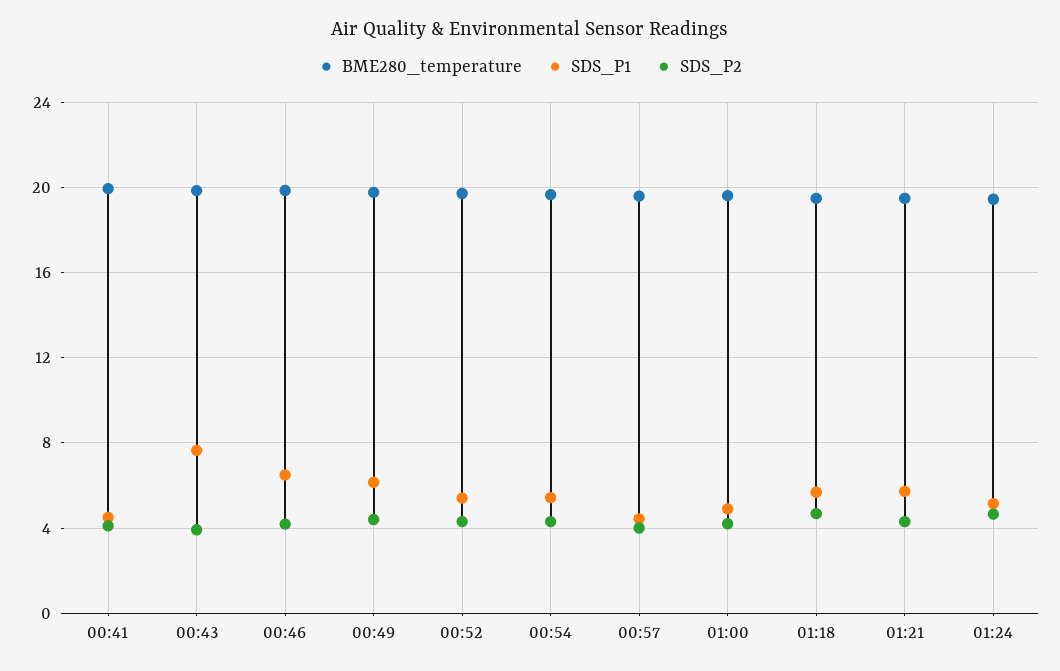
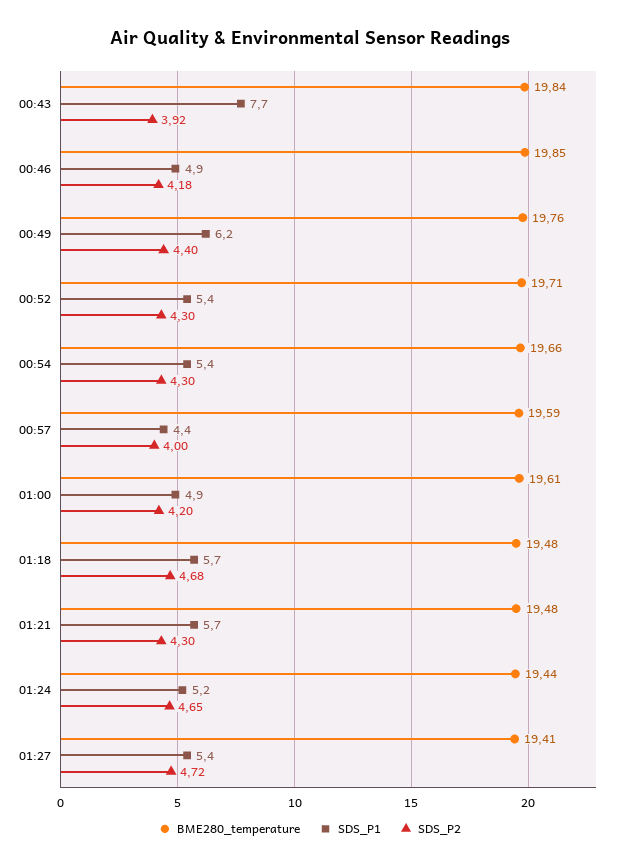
BME280_temperature, 00:41: 20 -> none
SDS_P1, 00:41: 4.5 -> none
SDS_P2, 00:41: 4 -> none
SDS_P1, 00:46: 6.5 -> 4.9
BME280_temperature, 01:27: none -> 19.41
SDS_P1, 01:27: none -> 5.4
SDS_P2, 01:27: none -> 4.72

